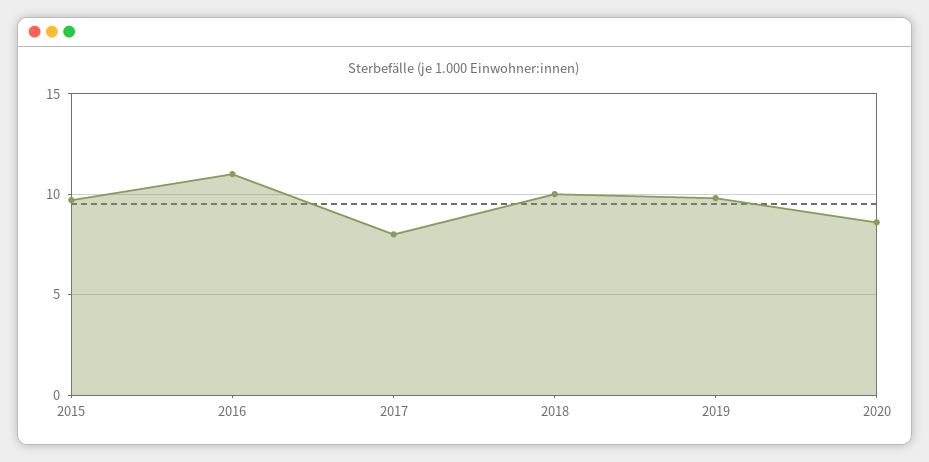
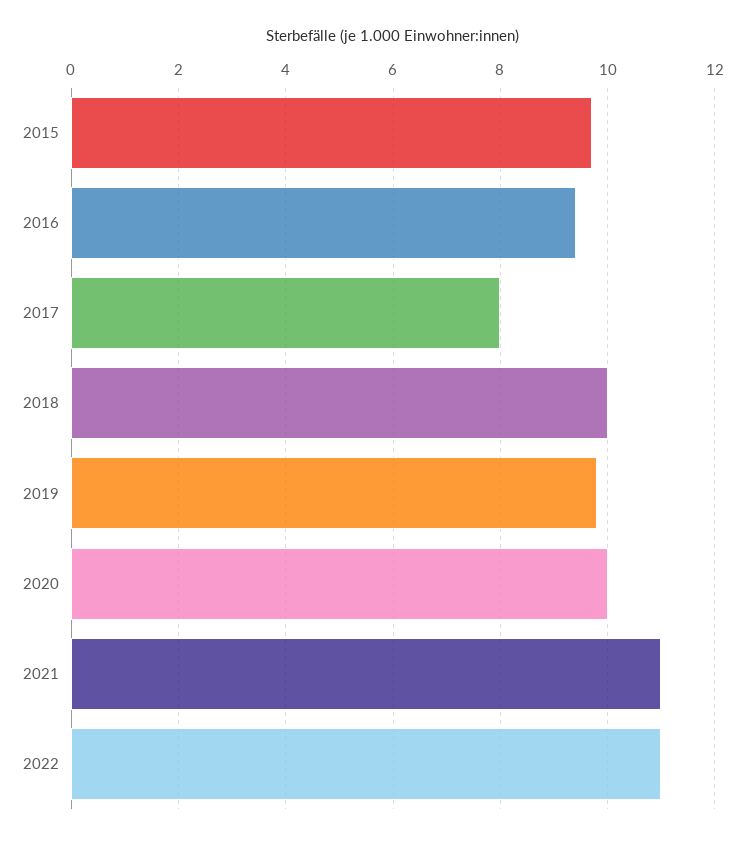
2016: 11 -> 9.5
2020: 8.5 -> 10
2021: none -> 11
2022: none -> 11

